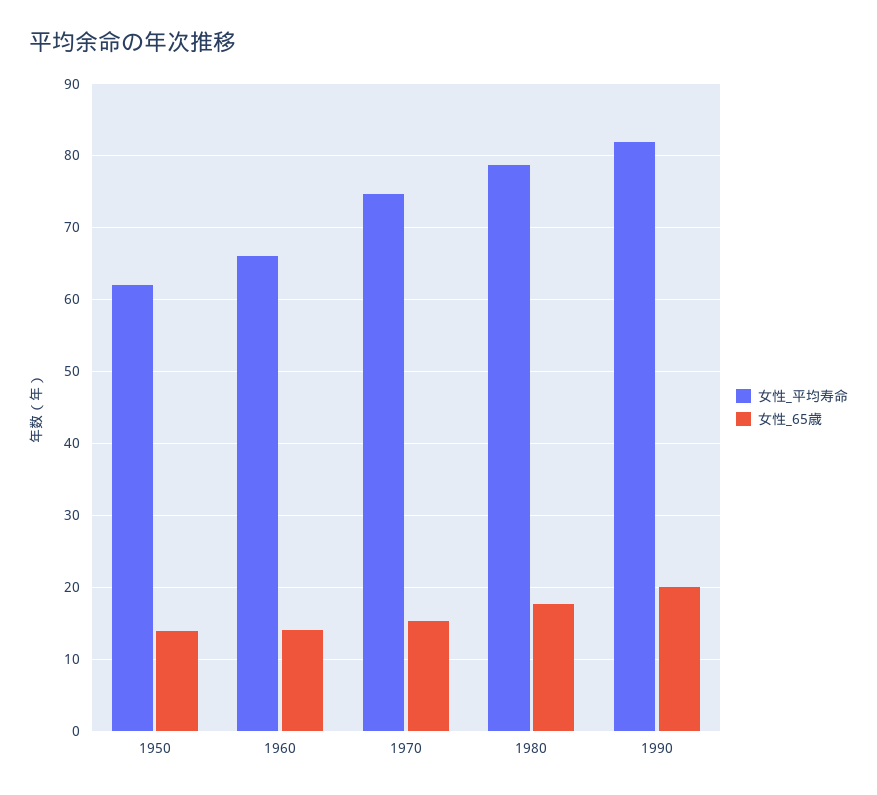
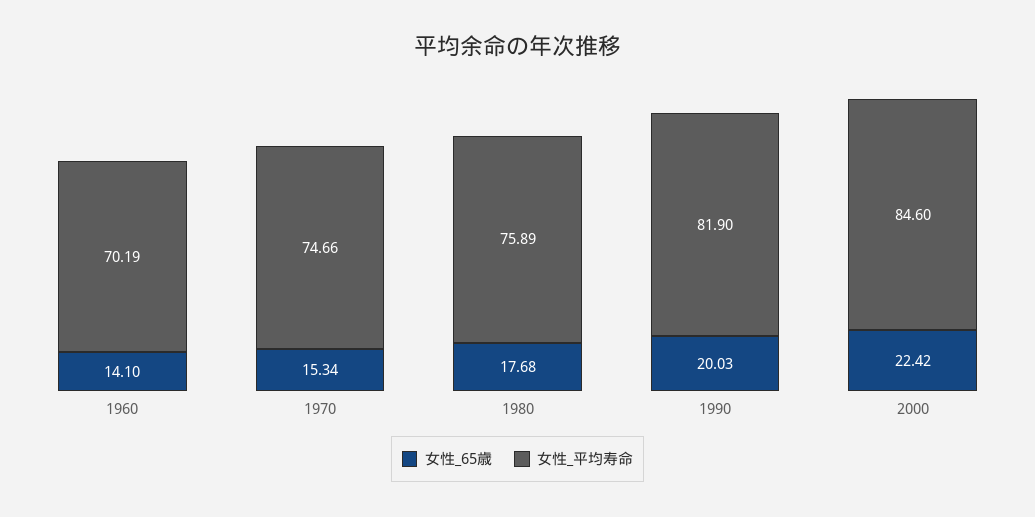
女性_平均寿命, 1950: 62 -> none
女性_65歳, 1950: 14 -> none
女性_平均寿命, 1960: 66 -> 70.19
女性_平均寿命, 1980: 79 -> 75.89
女性_65歳, 2000: none -> 22.42
女性_平均寿命, 2000: none -> 84.6

